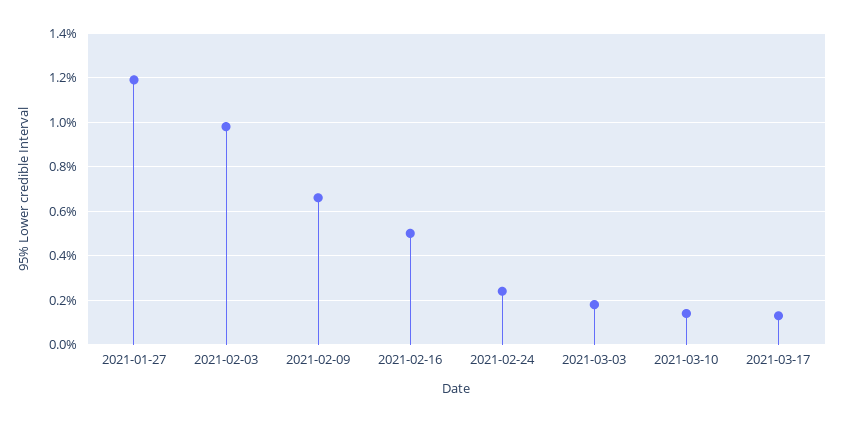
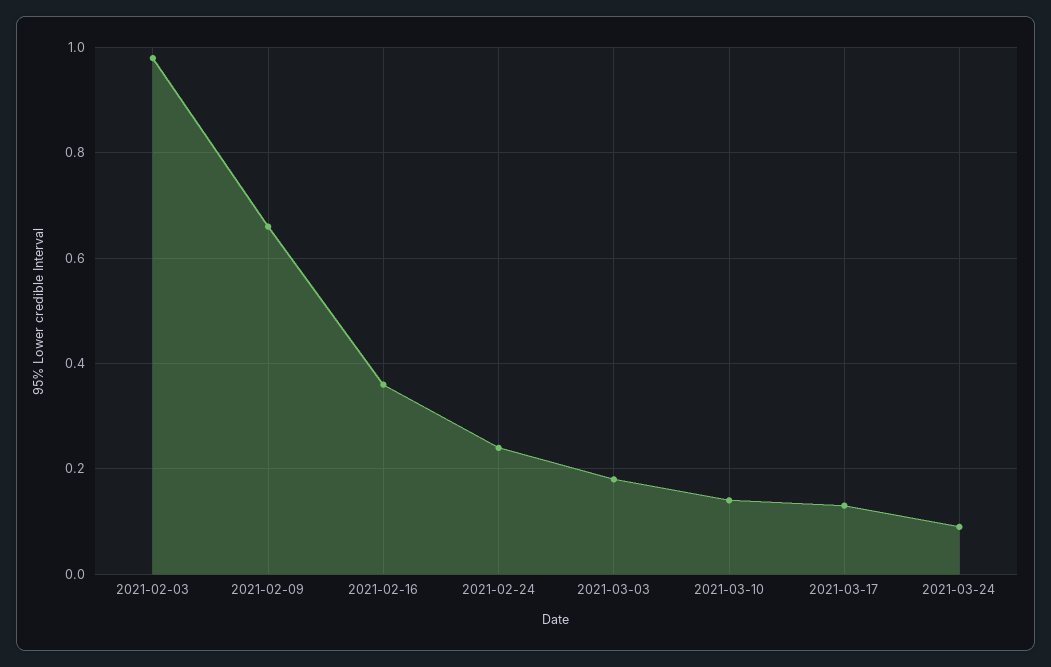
2021-01-27: 1.2 -> none
2021-02-16: 0.5 -> 0.35
2021-03-24: none -> 0.1

